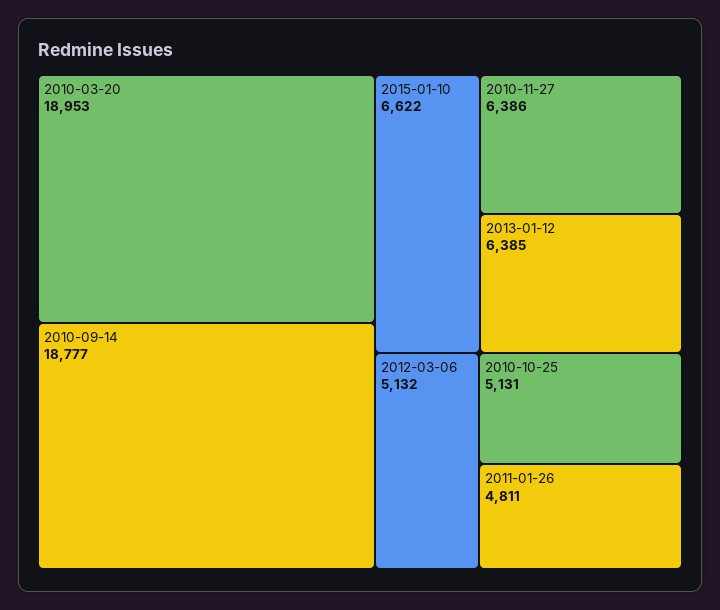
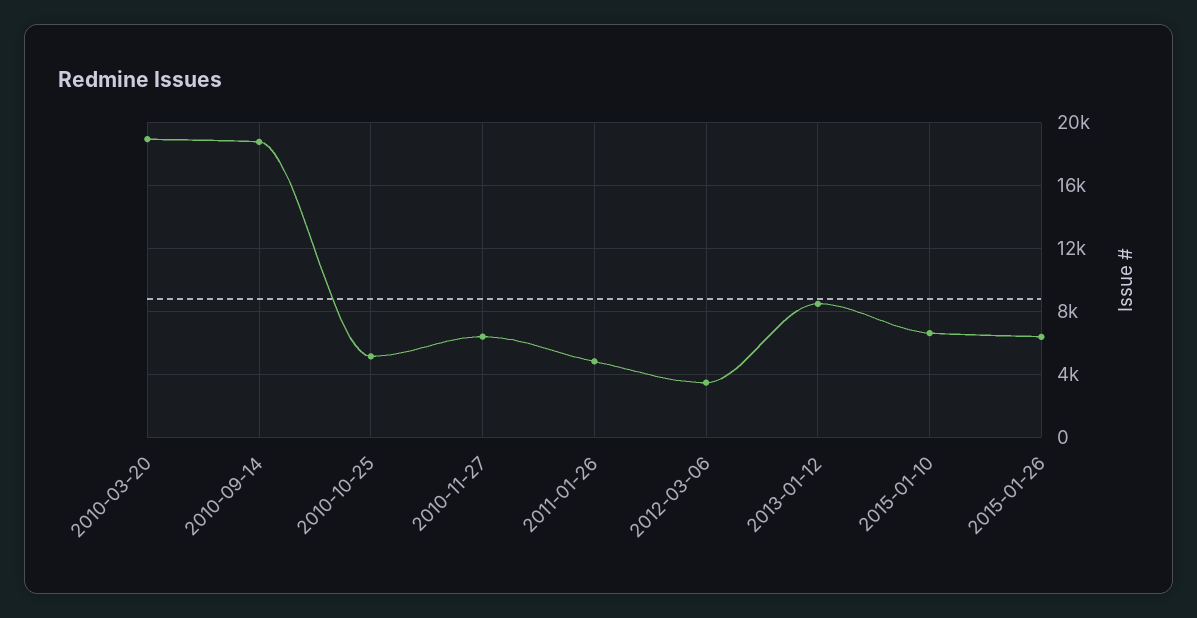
2013-01-12: 6385 -> 8500
2012-03-06: 5132 -> 3500
2015-01-26: none -> 6500

